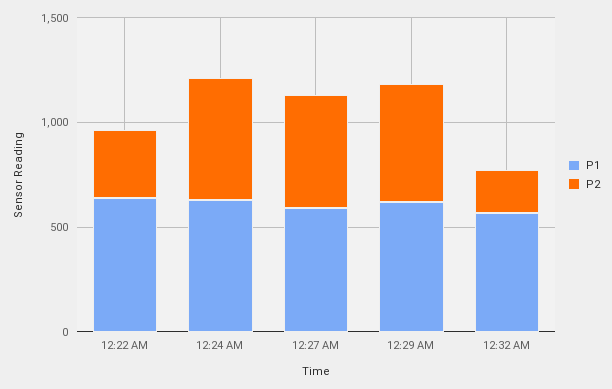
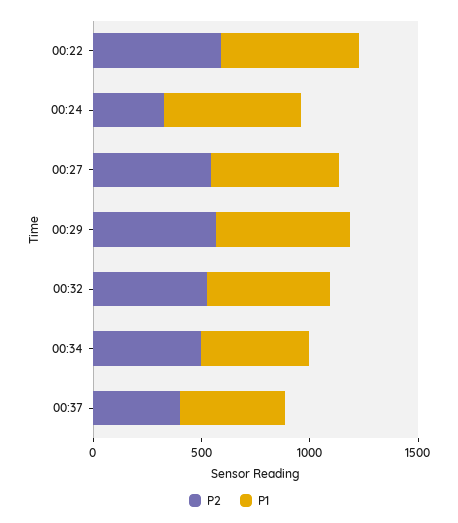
P2, 12:22 AM: 300 -> 600
P2, 12:24 AM: 600 -> 300
P2, 12:32 AM: 200 -> 500
P2, 00:34: none -> 500
P1, 00:34: none -> 500
P2, 00:37: none -> 400
P1, 00:37: none -> 500

